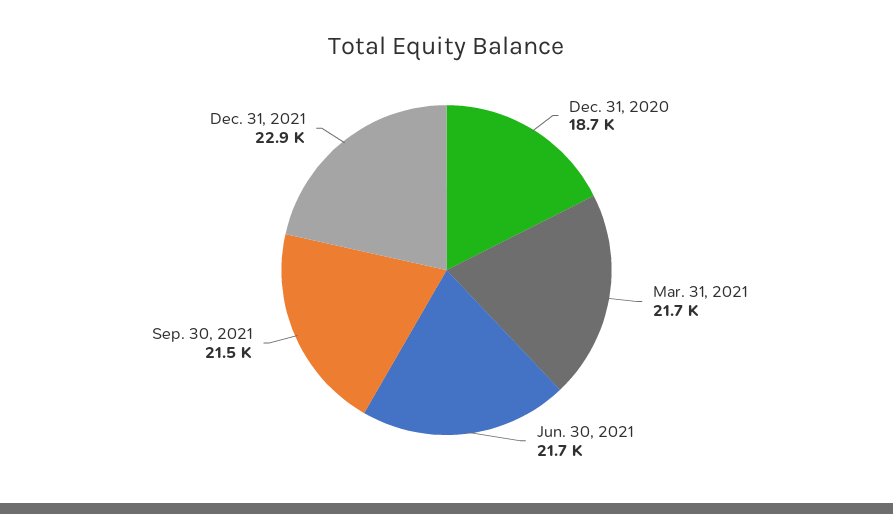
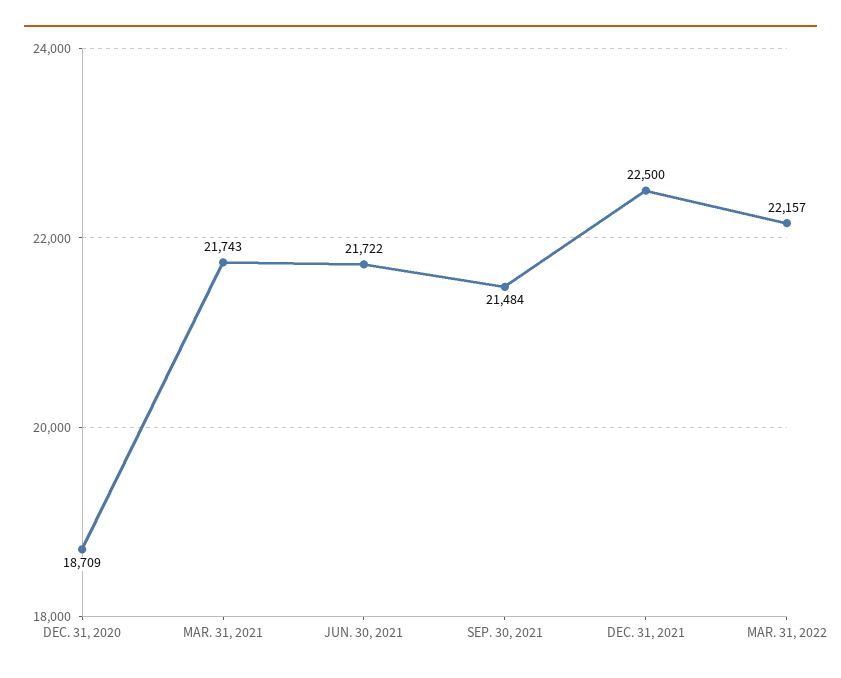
Dec. 31, 2021: 22900 -> 22500
MAR. 31, 2022: none -> 22157

